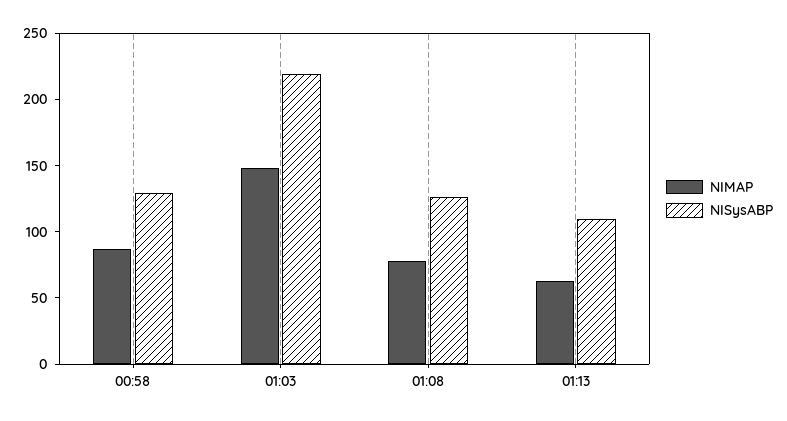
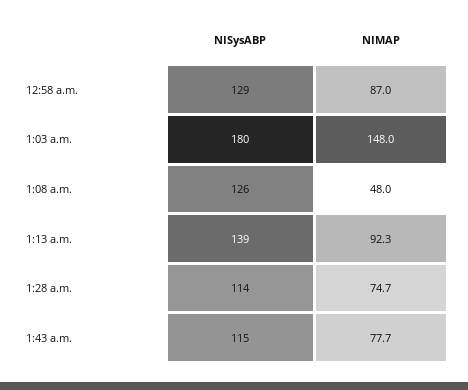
NISysABP, 01:03: 220 -> 180
NIMAP, 01:08: 80 -> 48
NIMAP, 01:13: 60 -> 92.3
NISysABP, 01:13: 110 -> 139
NISysABP, 1:28 a.m.: none -> 114
NIMAP, 1:28 a.m.: none -> 74.7
NISysABP, 1:43 a.m.: none -> 115
NIMAP, 1:43 a.m.: none -> 77.7

